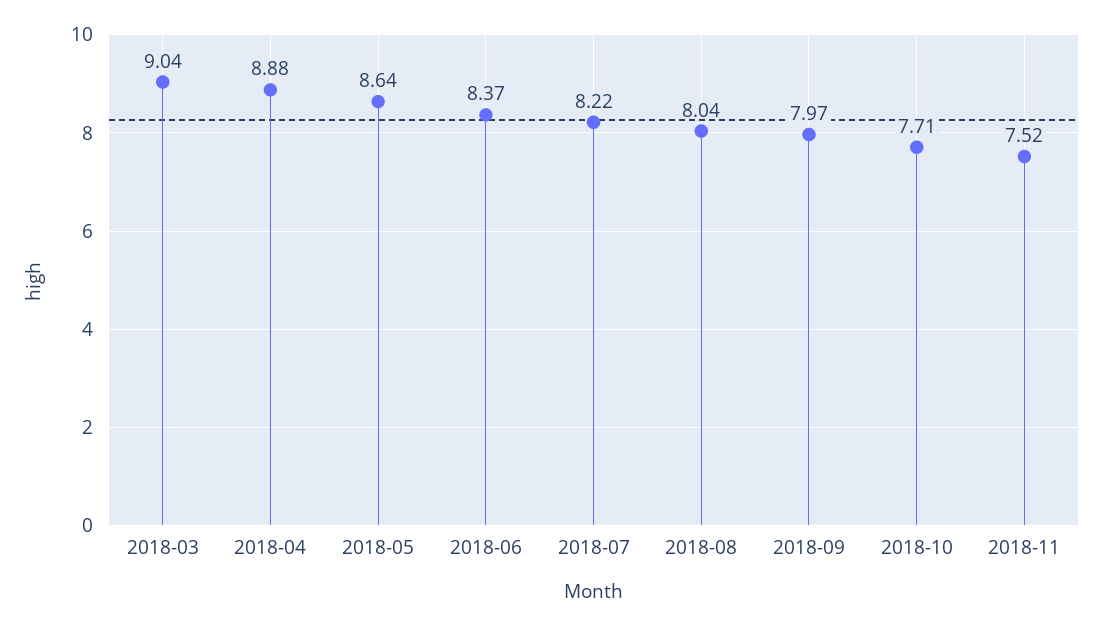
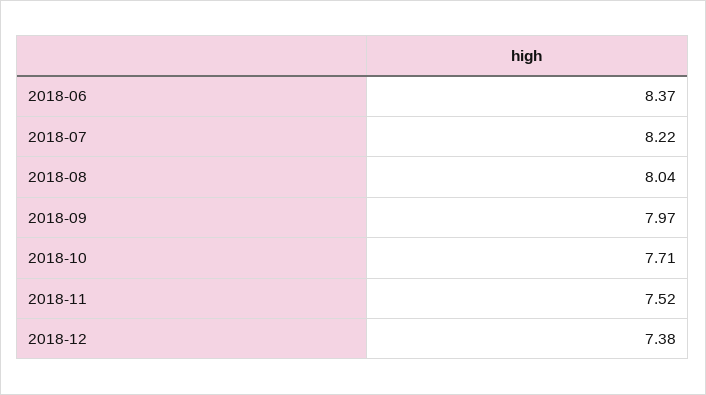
2018-03: 9.04 -> none
2018-04: 8.88 -> none
2018-05: 8.64 -> none
2018-12: none -> 7.38

